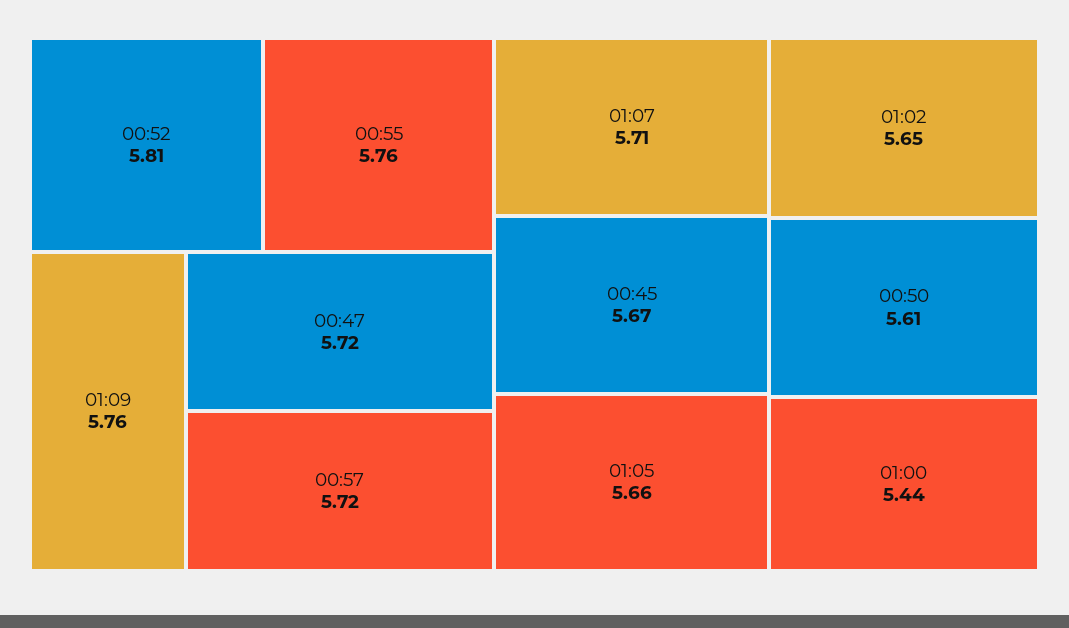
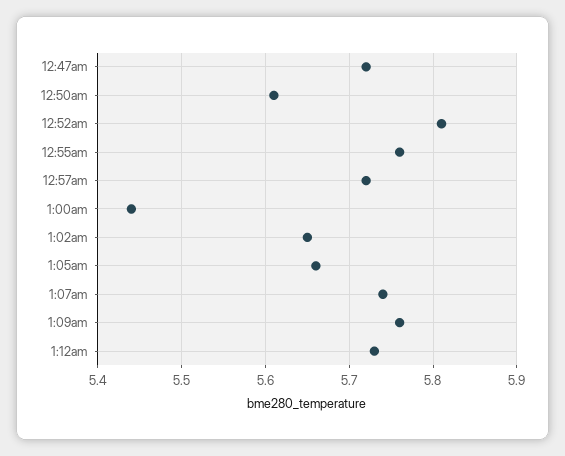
01:07: 5.71 -> 5.74
00:45: 5.67 -> none
1:12am: none -> 5.73

